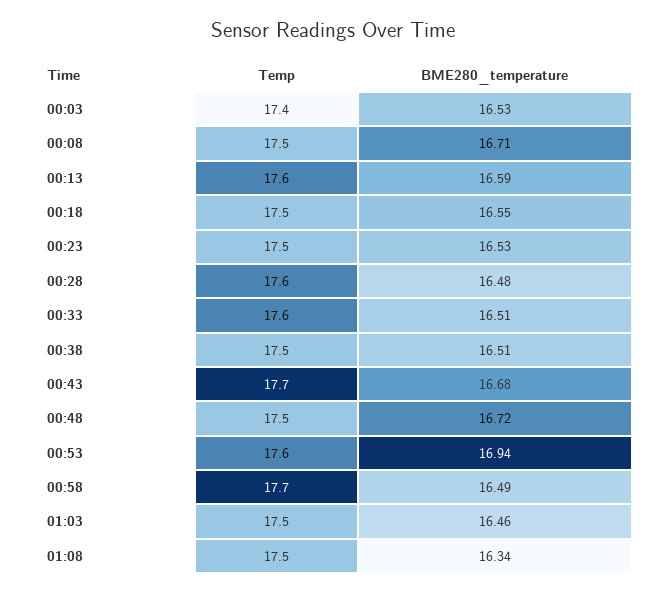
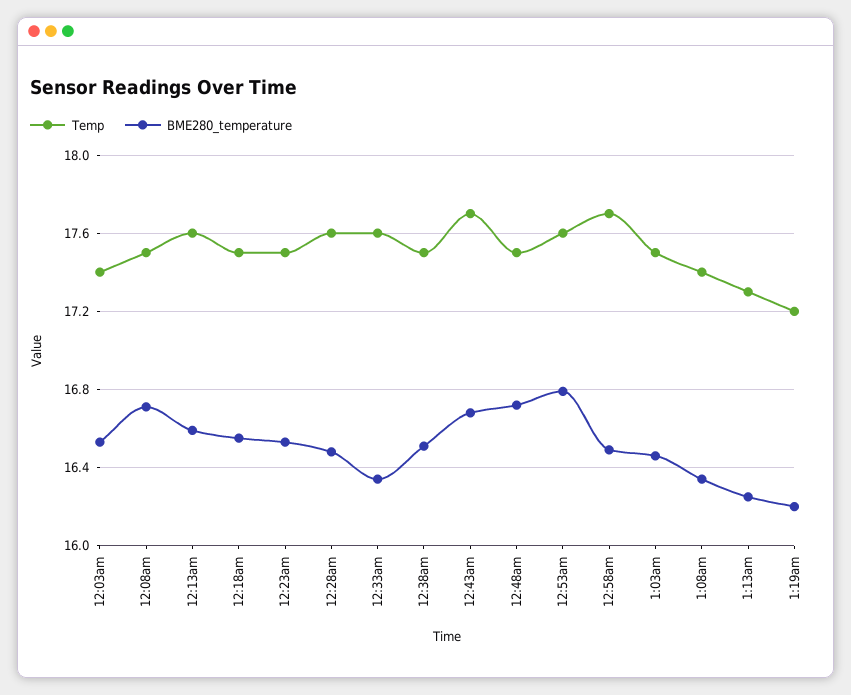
BME280_temperature, 00:33: 16.51 -> 16.35
BME280_temperature, 00:53: 16.94 -> 16.8
Temp, 01:08: 17.5 -> 17.4
Temp, 1:13am: none -> 17.3
BME280_temperature, 1:13am: none -> 16.25
Temp, 1:19am: none -> 17.2
BME280_temperature, 1:19am: none -> 16.2

